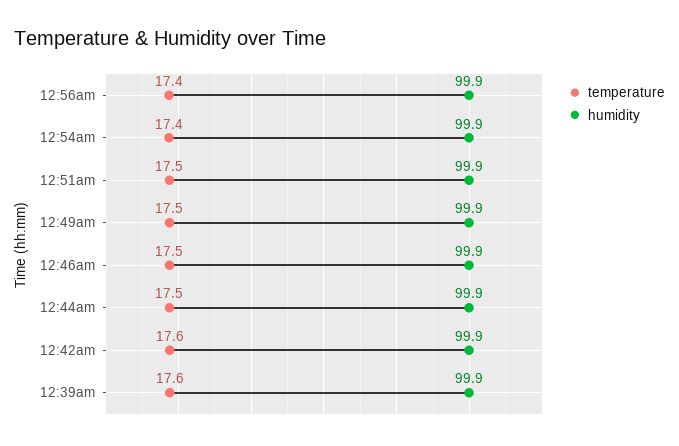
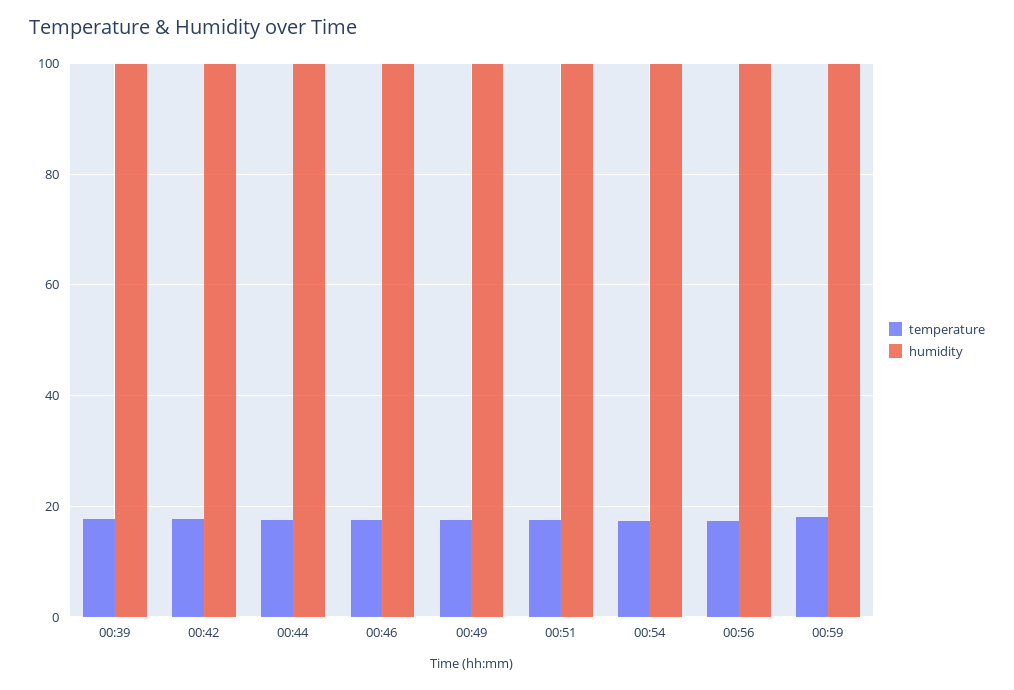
temperature, 00:59: none -> 18
humidity, 00:59: none -> 100

